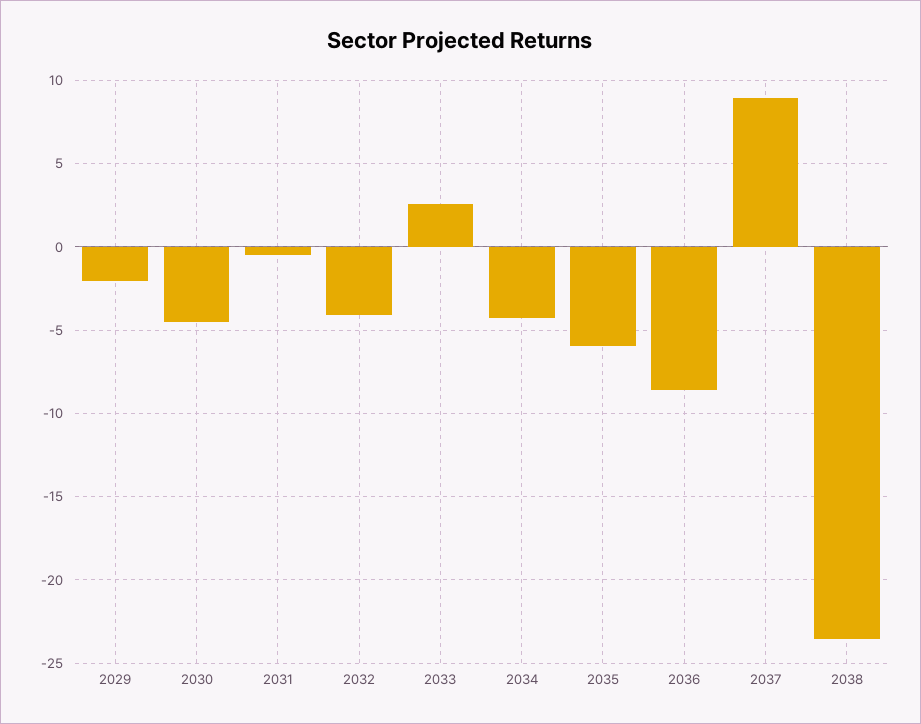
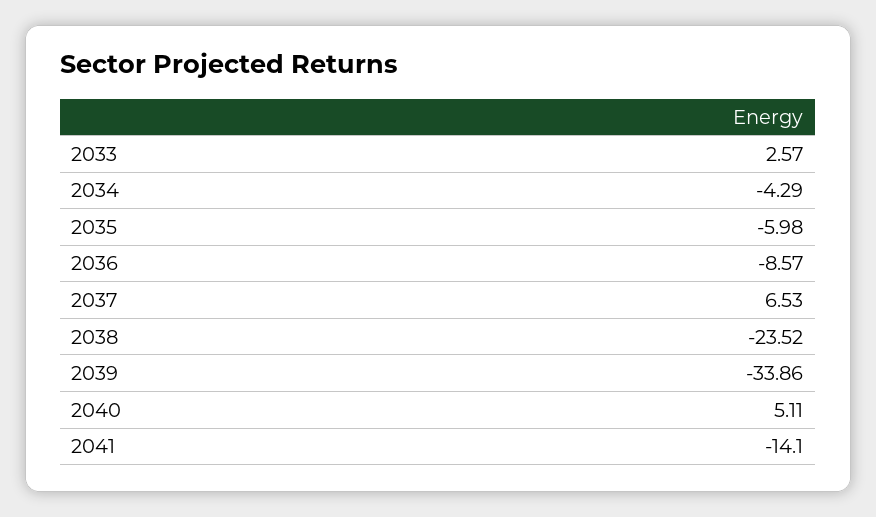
2029: -2 -> none
2030: -4.5 -> none
2031: -0.5 -> none
2032: -4 -> none
2037: 9 -> 6.53
2039: none -> -33.86
2040: none -> 5.11
2041: none -> -14.1

